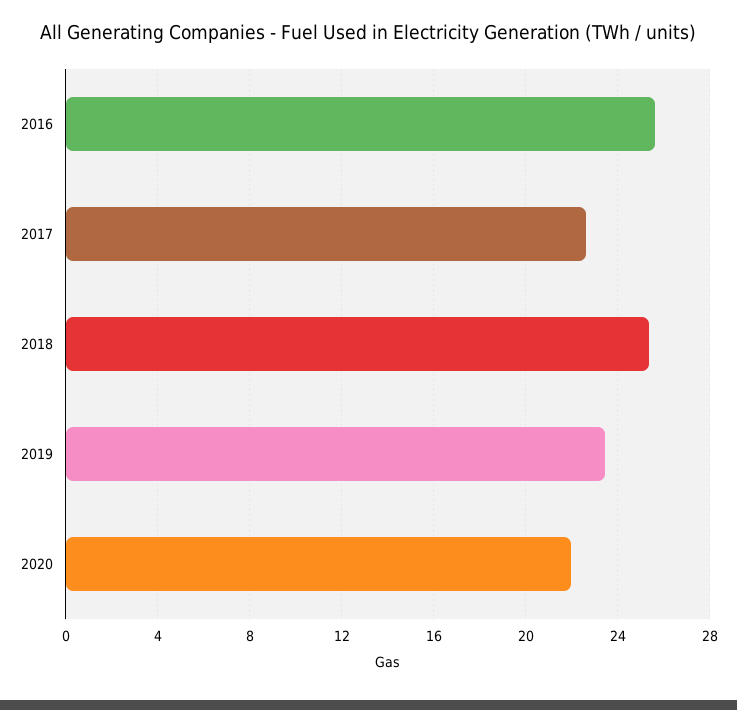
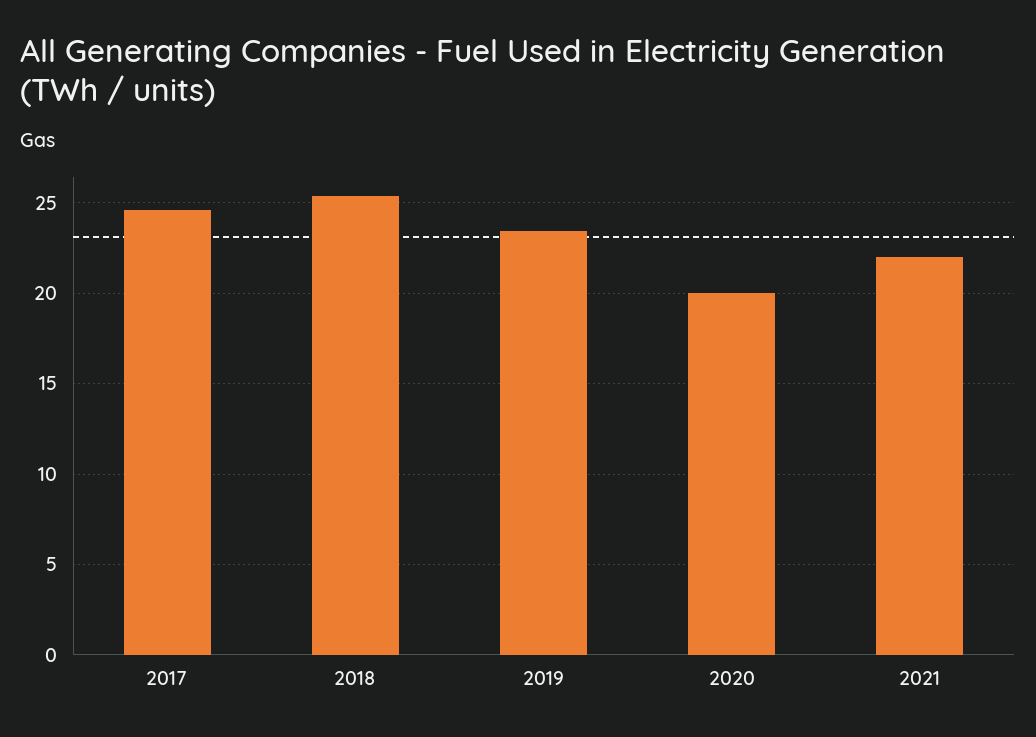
2016: 25.5 -> none
2017: 22.5 -> 24.5
2020: 22 -> 20
2021: none -> 22

